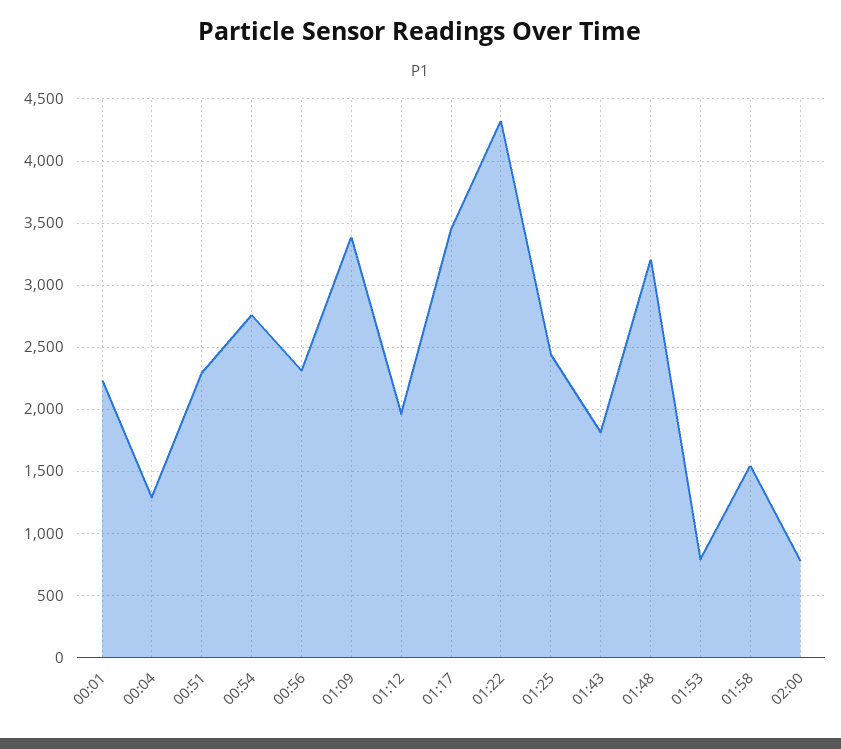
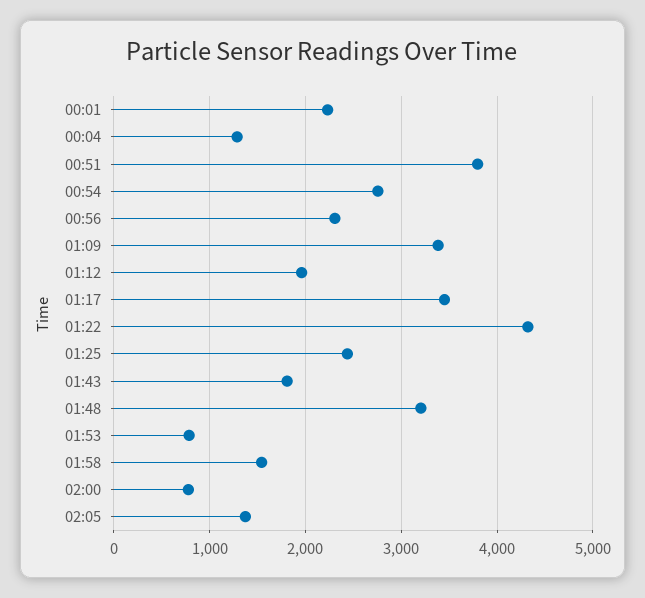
00:51: 2300 -> 3800
02:05: none -> 1400

